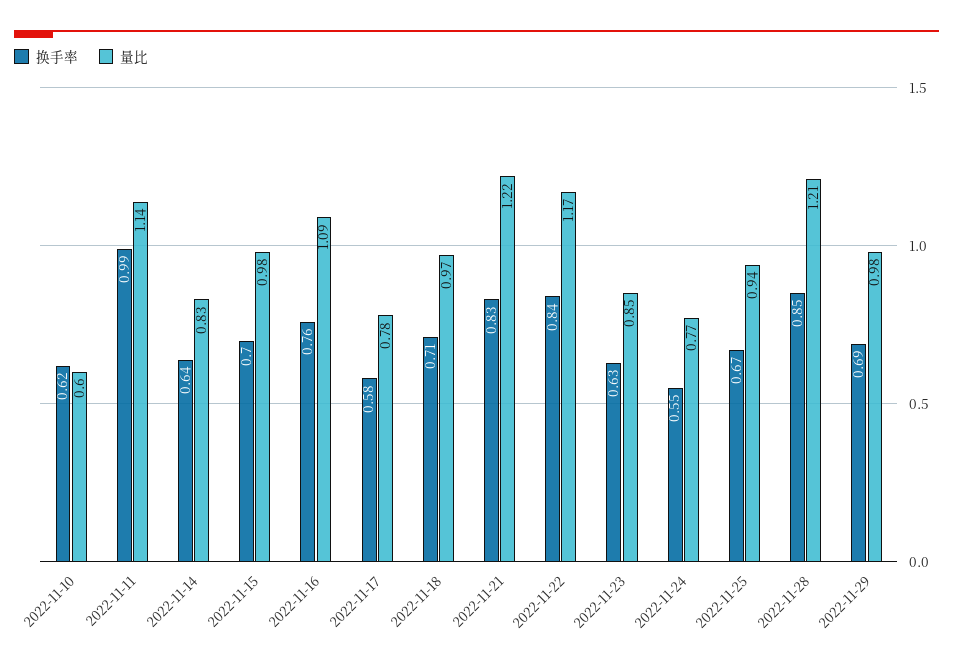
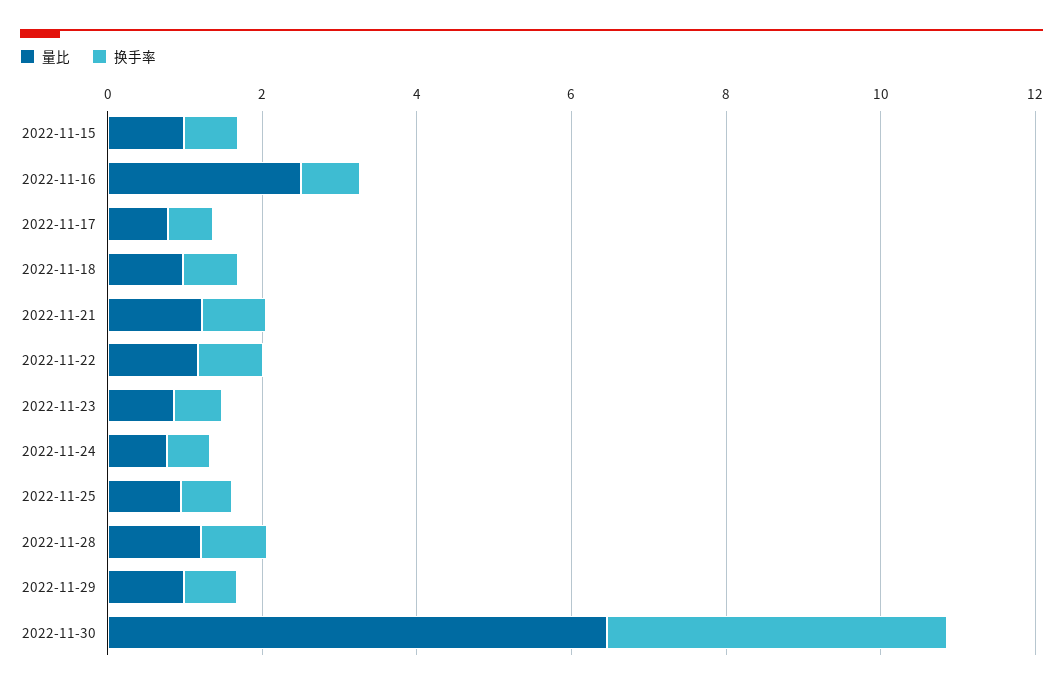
换手率, 2022-11-10: 0.62 -> none
量比, 2022-11-10: 0.6 -> none
换手率, 2022-11-11: 0.99 -> none
量比, 2022-11-11: 1.14 -> none
换手率, 2022-11-14: 0.64 -> none
量比, 2022-11-14: 0.83 -> none
量比, 2022-11-16: 1.09 -> 2.5
量比, 2022-11-30: none -> 6.5
换手率, 2022-11-30: none -> 4.5

